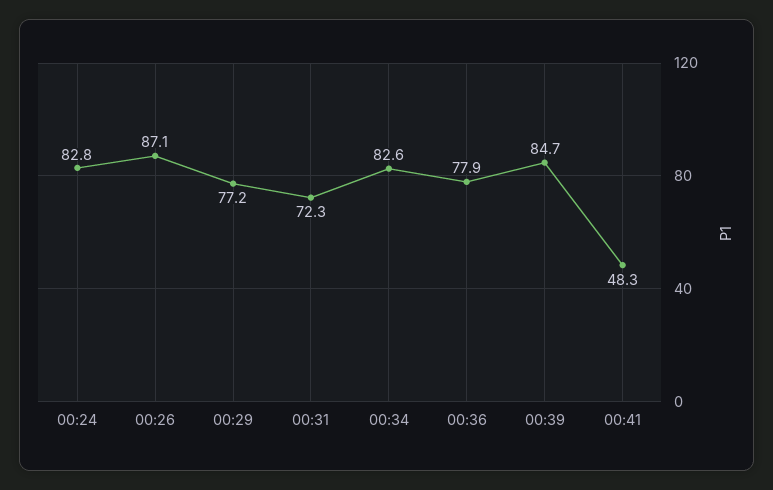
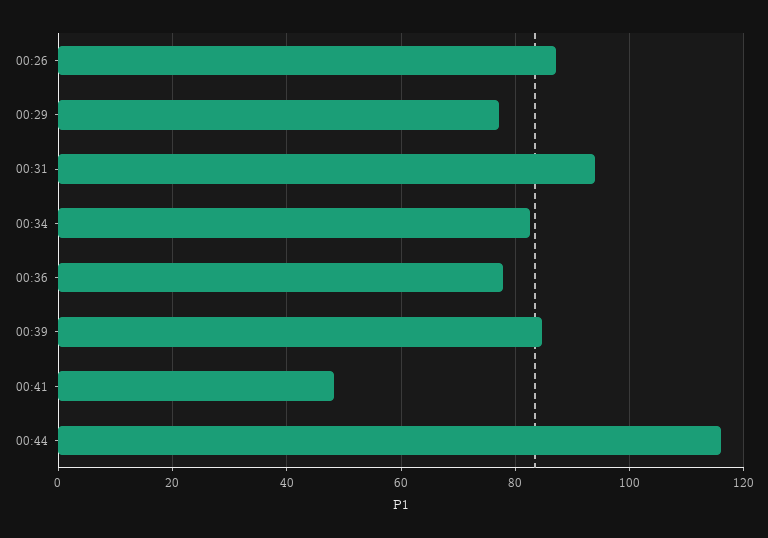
00:24: 82.8 -> none
00:31: 72.3 -> 94
00:44: none -> 116

